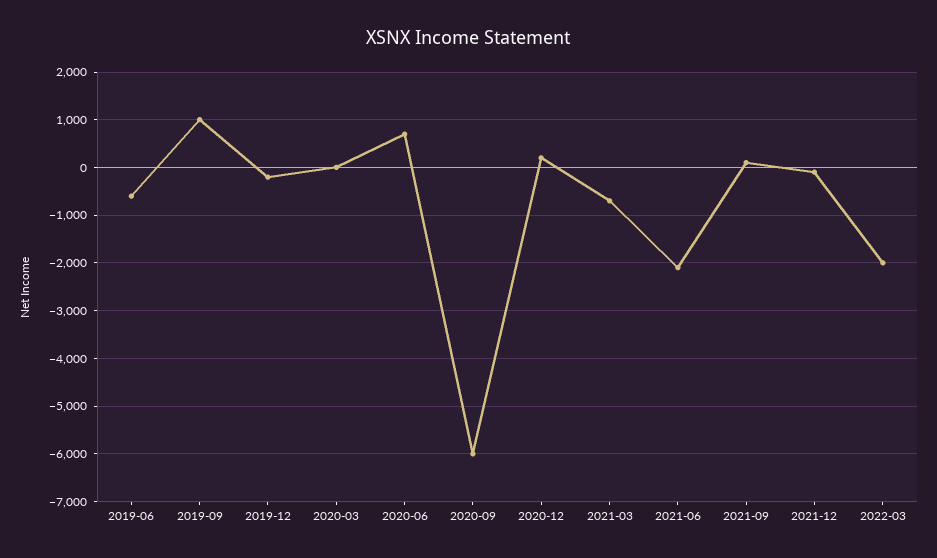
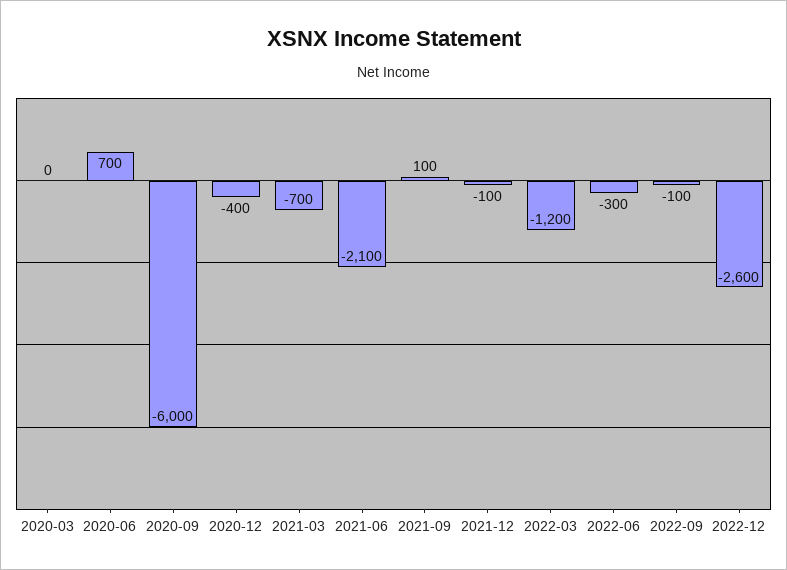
2019-06: -600 -> none
2019-09: 1000 -> none
2019-12: -200 -> none
2020-12: 200 -> -400
2022-03: -2000 -> -1200
2022-06: none -> -300
2022-09: none -> -100
2022-12: none -> -2600

